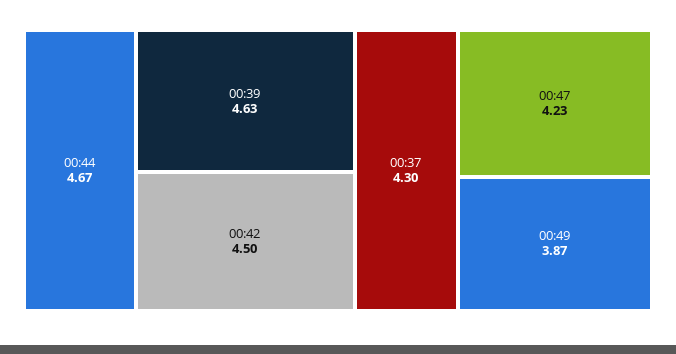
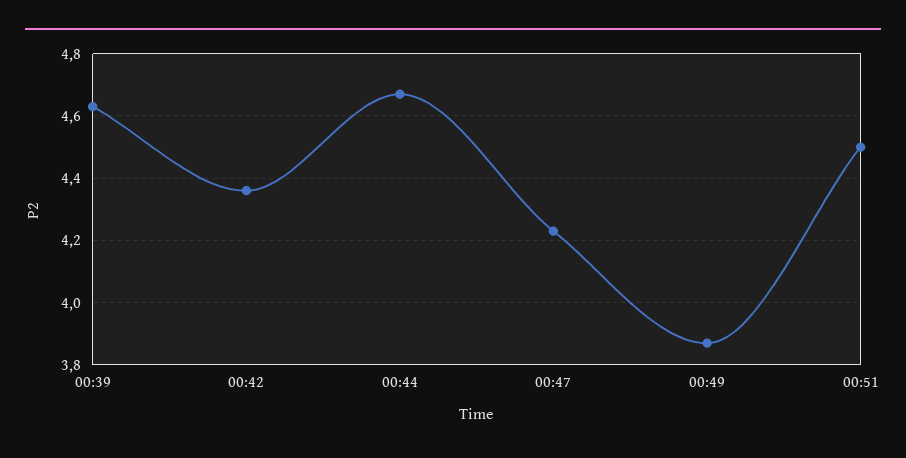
00:42: 4.5 -> 4.35
00:37: 4.3 -> none
00:51: none -> 4.5

